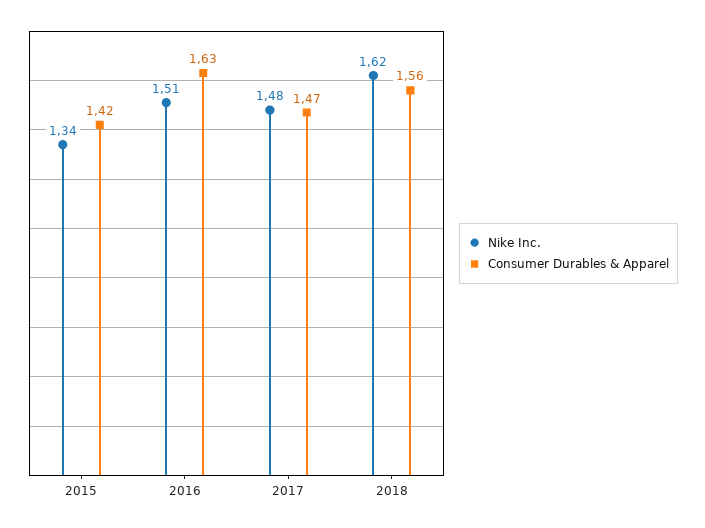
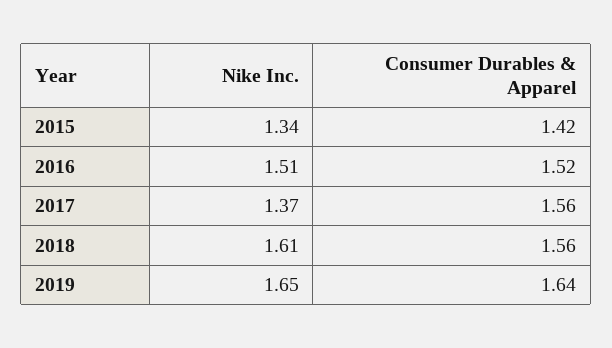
Consumer Durables & Apparel, 2016: 1.63 -> 1.52
Nike Inc., 2017: 1.48 -> 1.37
Consumer Durables & Apparel, 2017: 1.47 -> 1.56
Nike Inc., 2018: 1.62 -> 1.61
Nike Inc., 2019: none -> 1.65
Consumer Durables & Apparel, 2019: none -> 1.64

